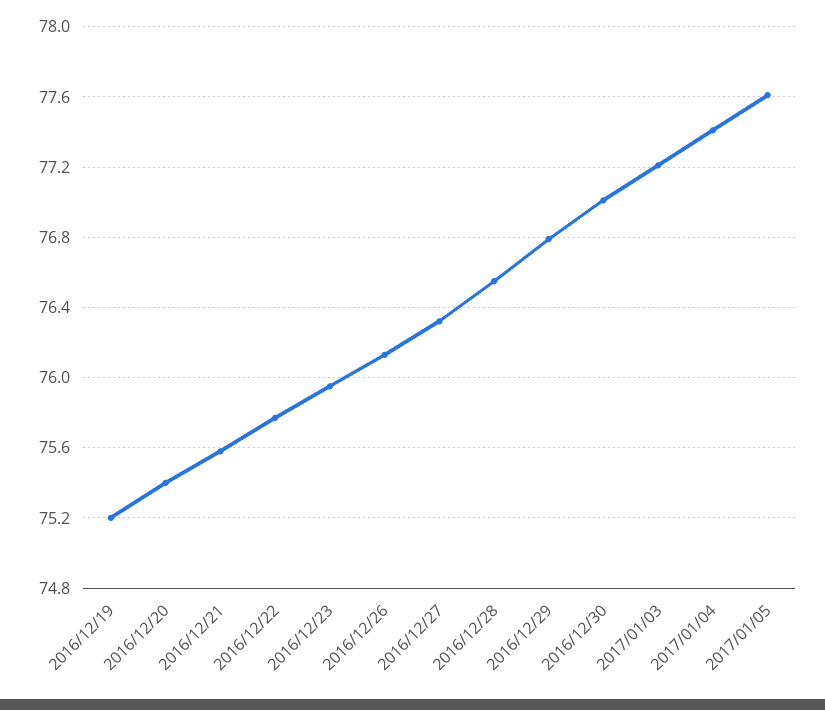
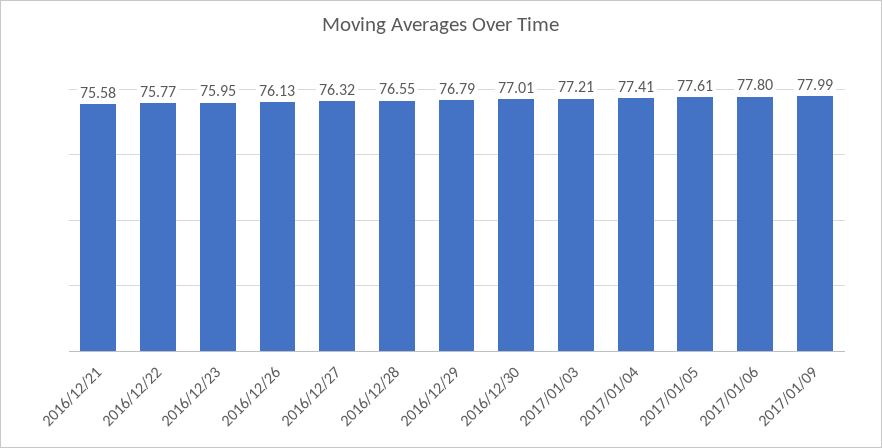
2016/12/19: 75.2 -> none
2016/12/20: 75.4 -> none
2017/01/06: none -> 77.8
2017/01/09: none -> 77.99

